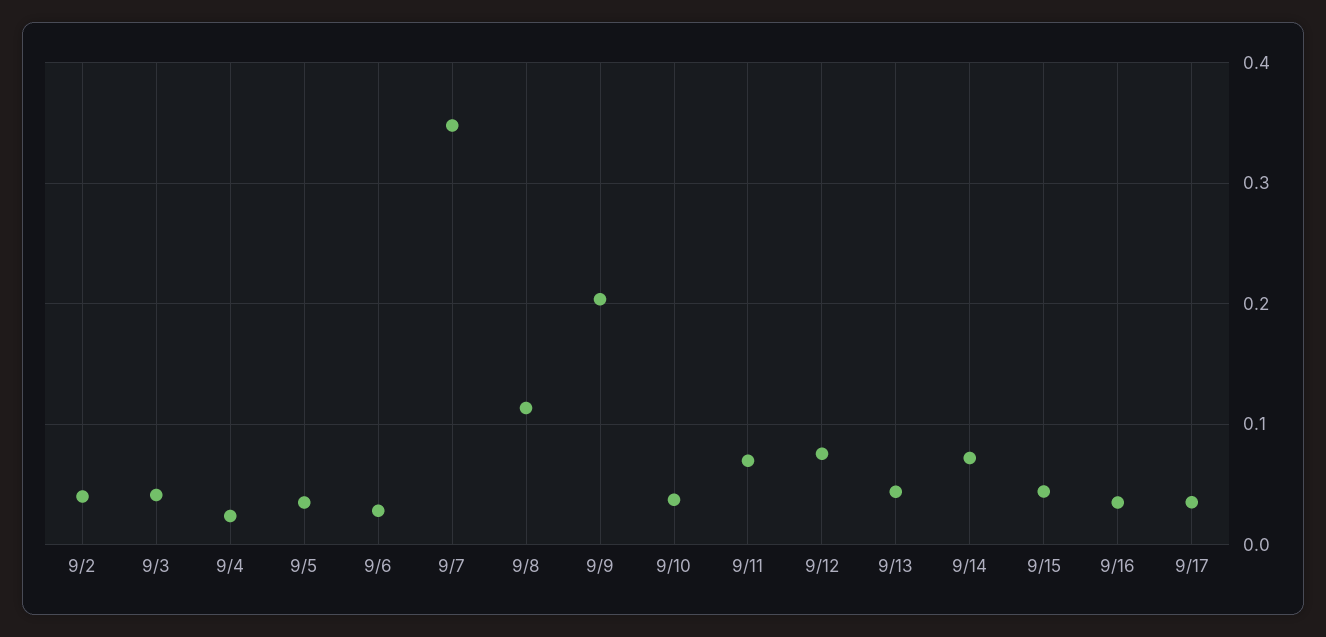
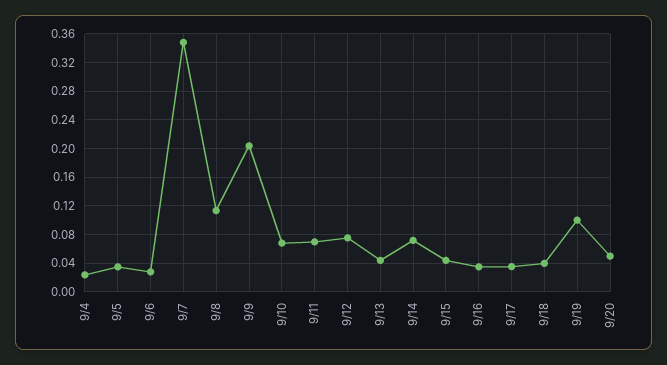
9/2: 0.04 -> none
9/3: 0.04 -> none
9/10: 0.04 -> 0.07
9/18: none -> 0.04
9/19: none -> 0.1
9/20: none -> 0.05

